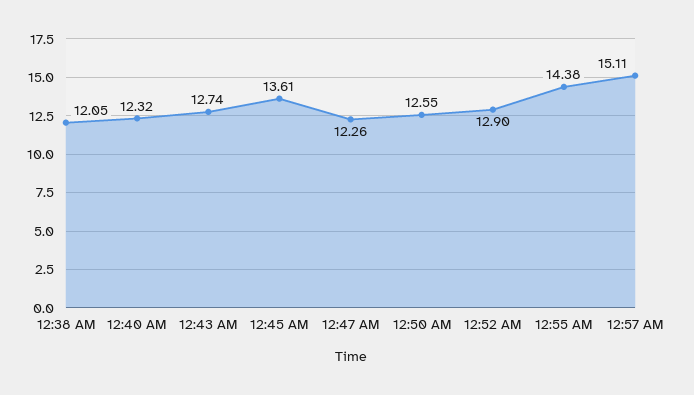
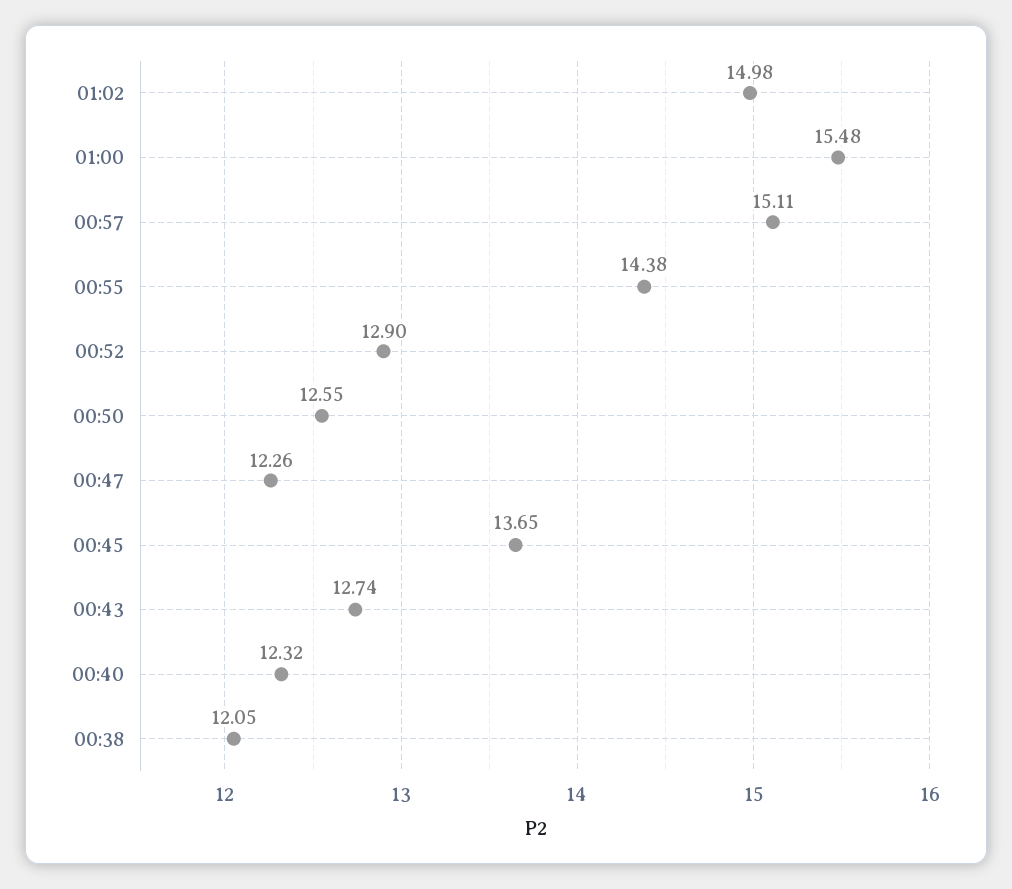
12:45 AM: 13.61 -> 13.65
01:02: none -> 14.98
01:00: none -> 15.48

